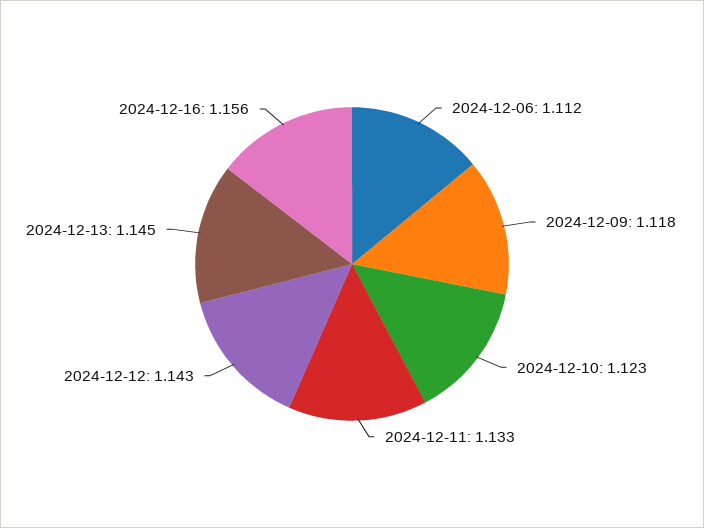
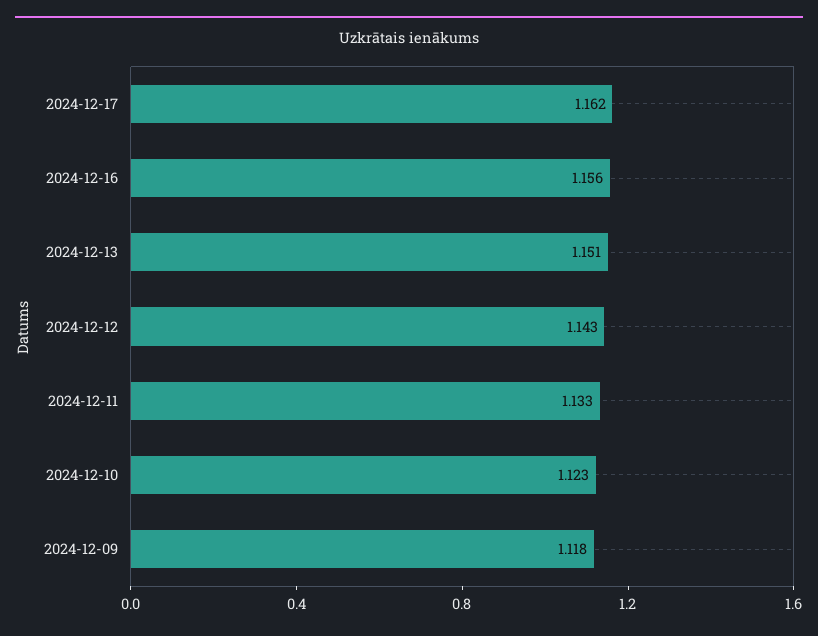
2024-12-06: 1.112 -> none
2024-12-13: 1.145 -> 1.151
2024-12-17: none -> 1.162

